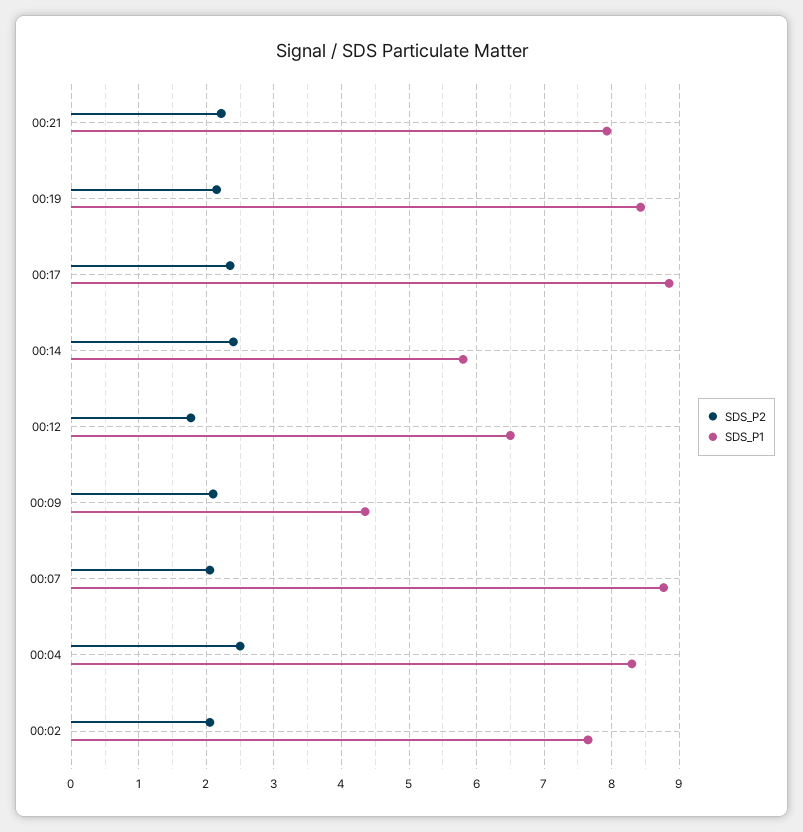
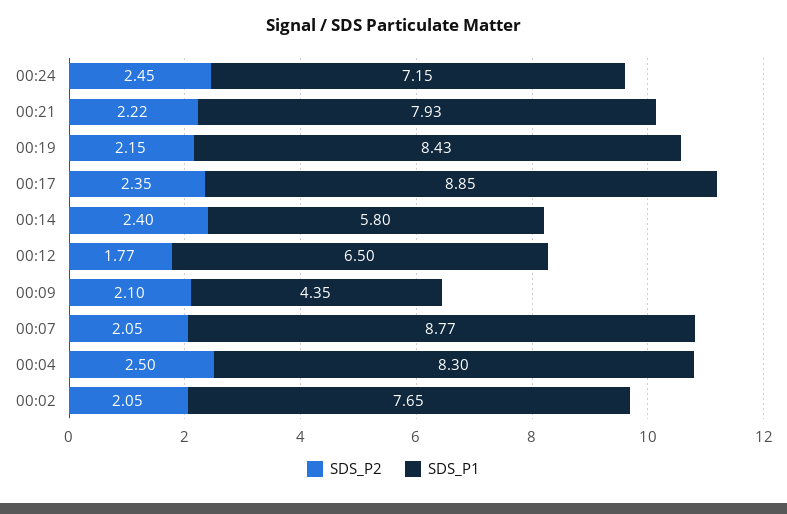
SDS_P2, 00:24: none -> 2.45
SDS_P1, 00:24: none -> 7.15

